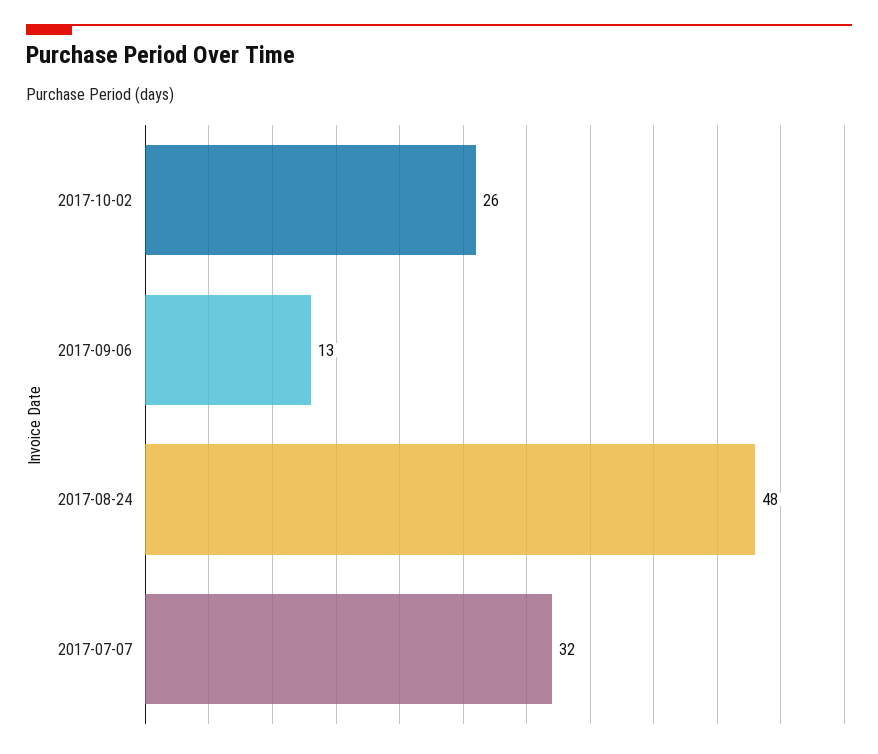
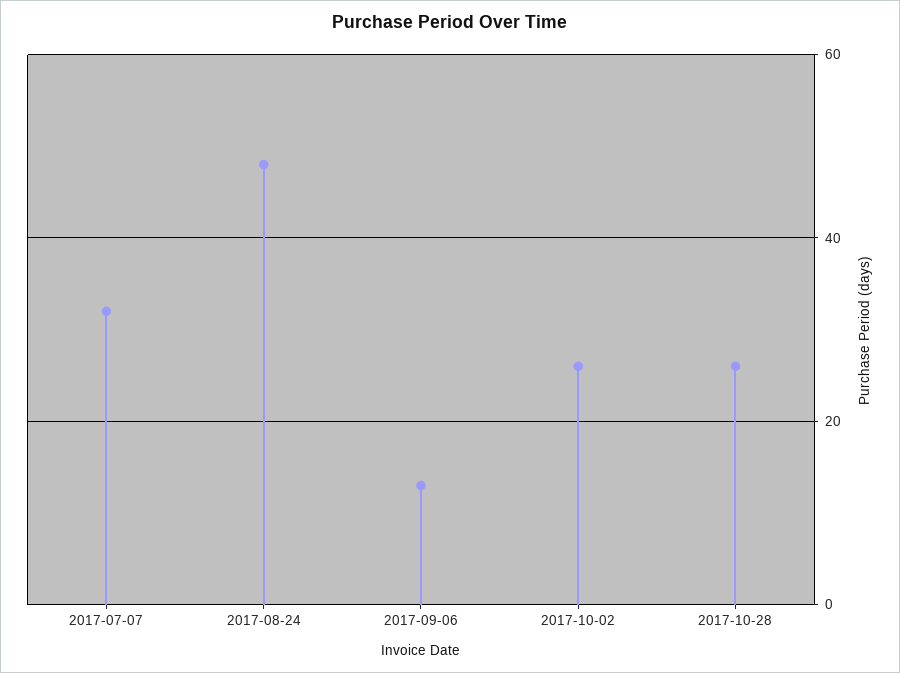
2017-10-28: none -> 25

